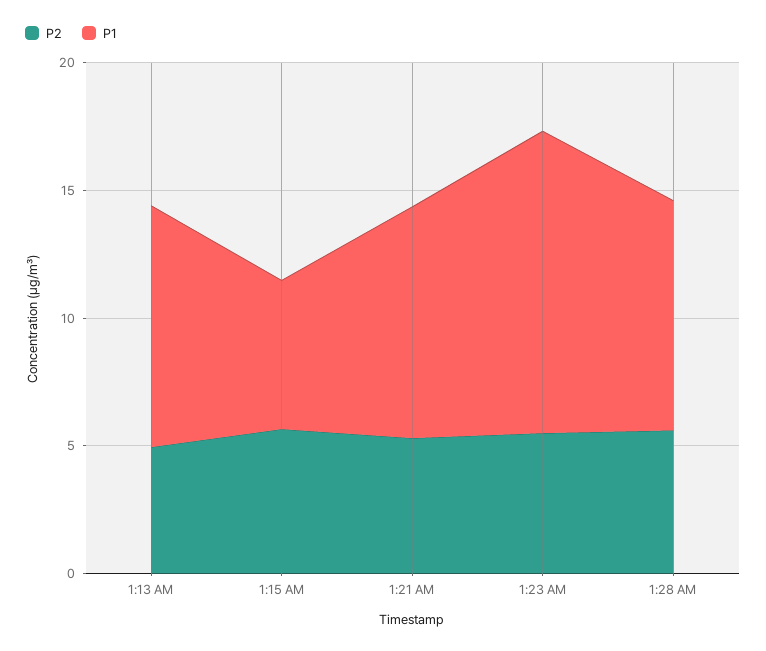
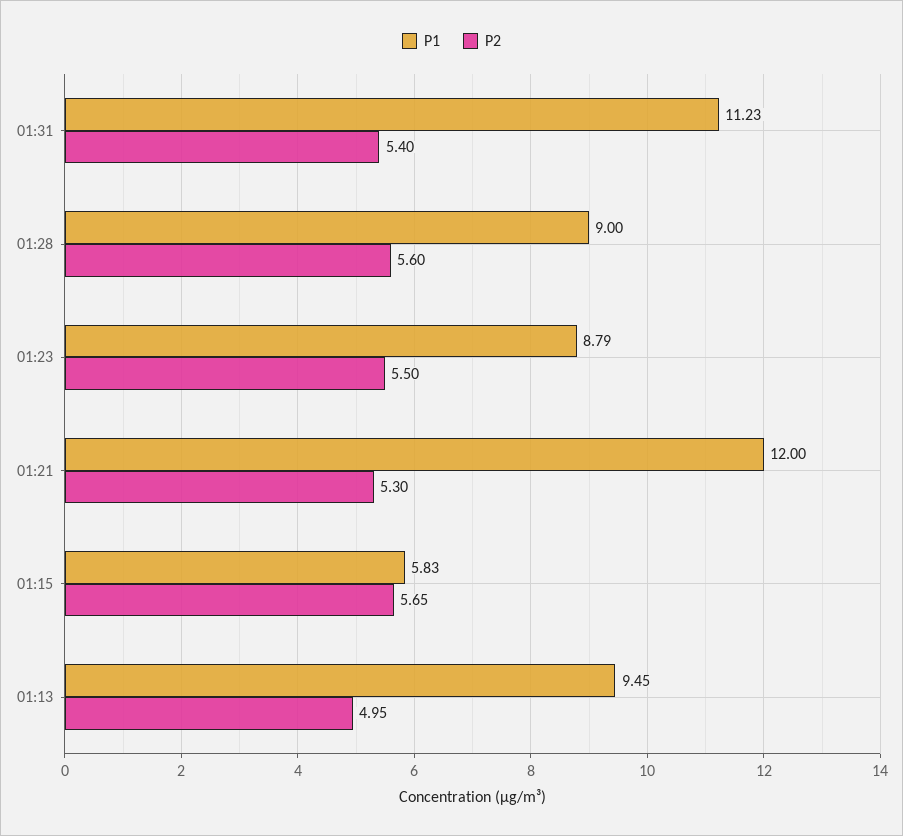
P1, 1:21 AM: 9 -> 12
P1, 1:23 AM: 12 -> 8.79
P1, 01:31: none -> 11.23
P2, 01:31: none -> 5.4

